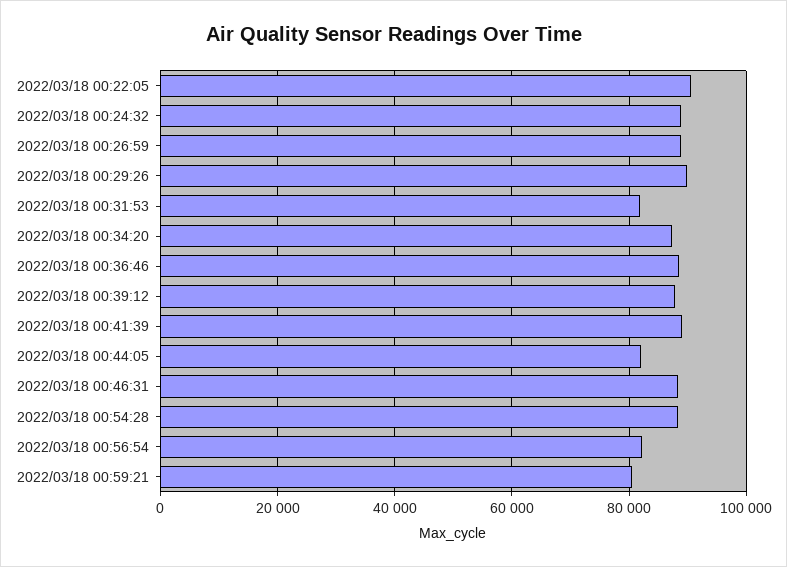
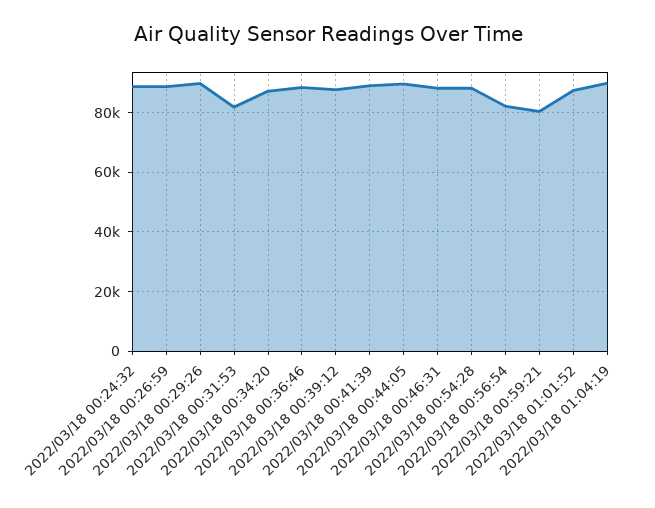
2022/03/18 00:22:05: 90000 -> none
2022/03/18 00:44:05: 82000 -> 90000
2022/03/18 01:01:52: none -> 87500
2022/03/18 01:04:19: none -> 90000

